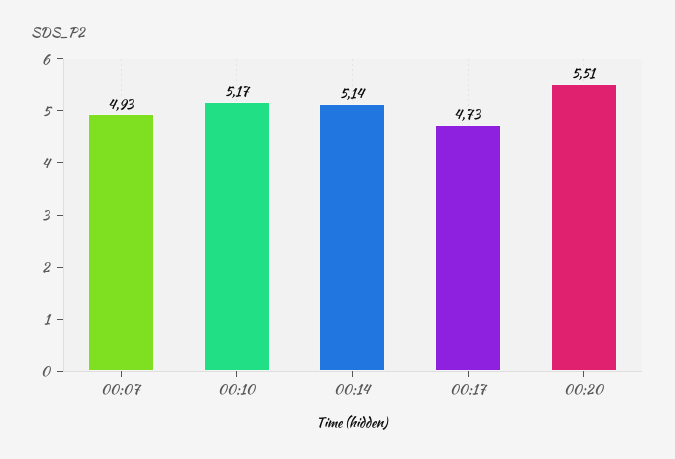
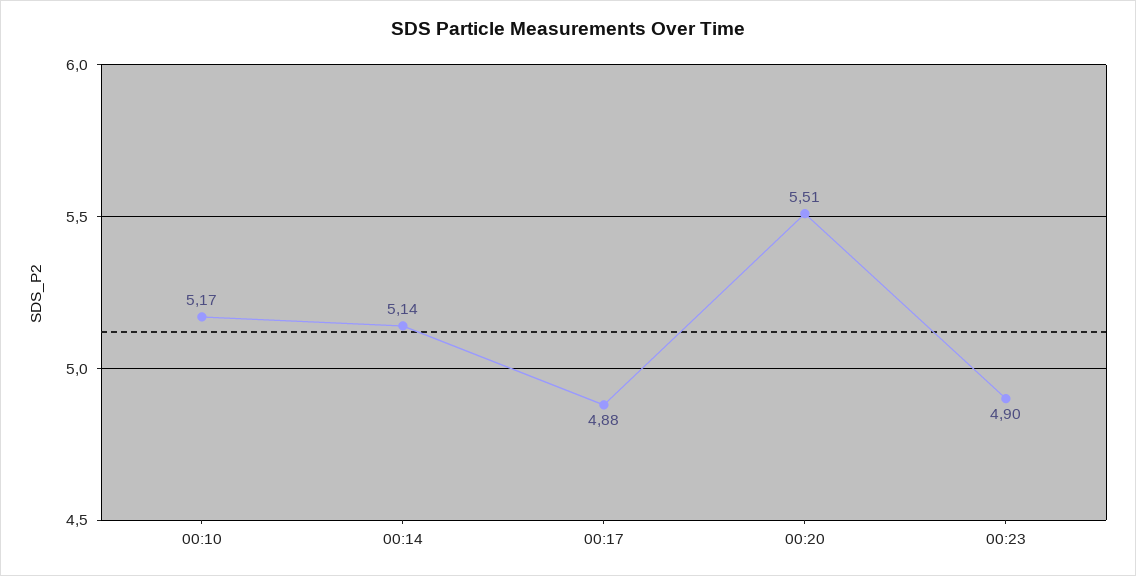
00:07: 4.93 -> none
00:17: 4.73 -> 4.88
00:23: none -> 4.9

